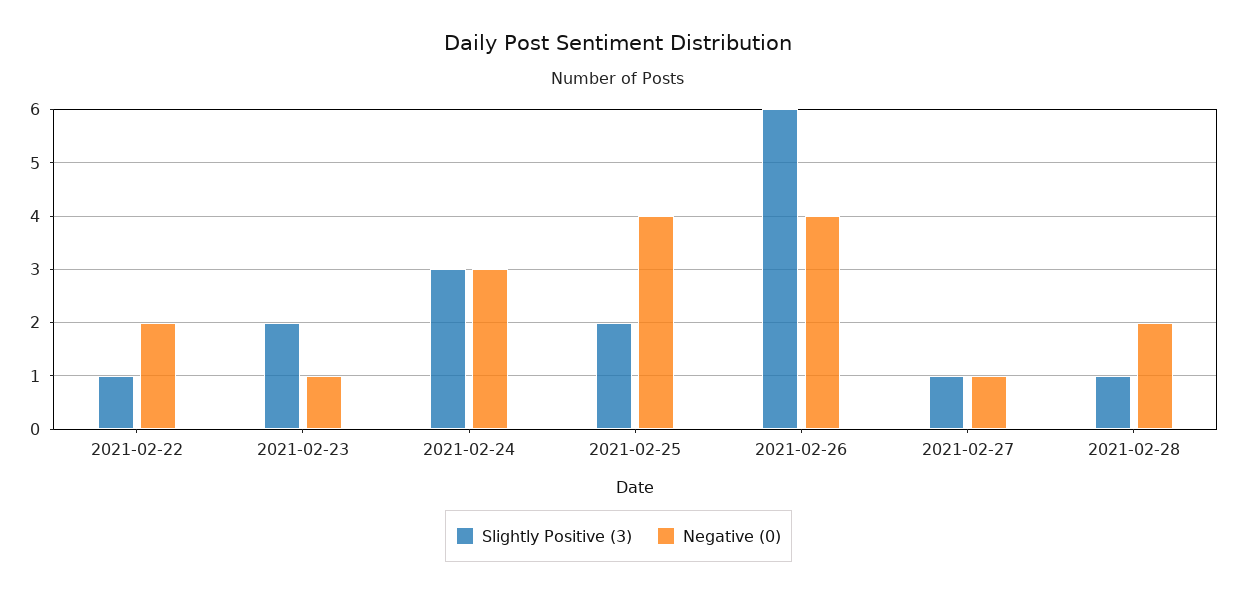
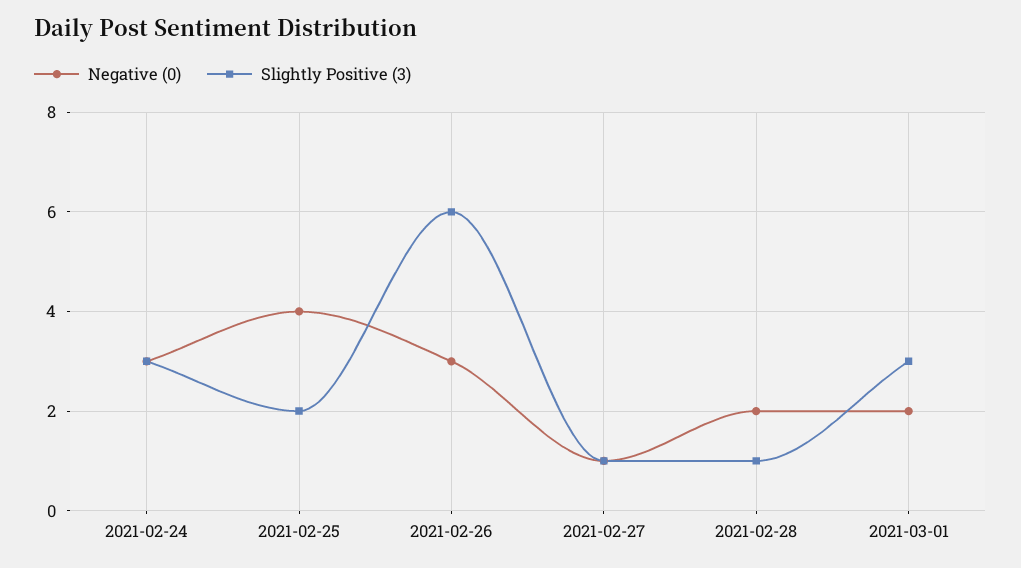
Slightly Positive (3), 2021-02-22: 1 -> none
Negative (0), 2021-02-22: 2 -> none
Slightly Positive (3), 2021-02-23: 2 -> none
Negative (0), 2021-02-23: 1 -> none
Negative (0), 2021-02-26: 4 -> 3
Negative (0), 2021-03-01: none -> 2
Slightly Positive (3), 2021-03-01: none -> 3

